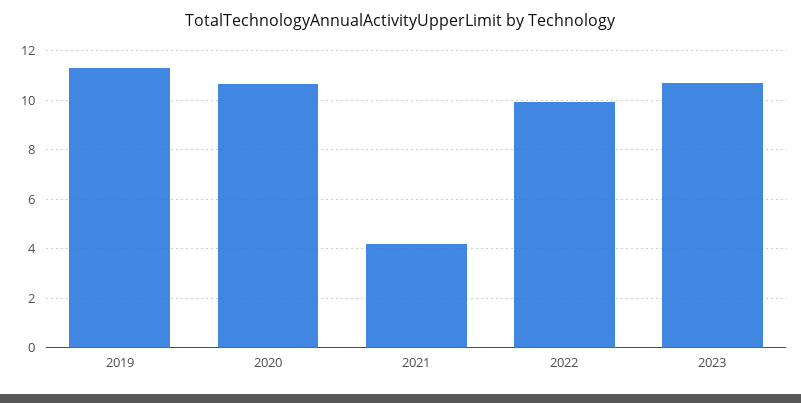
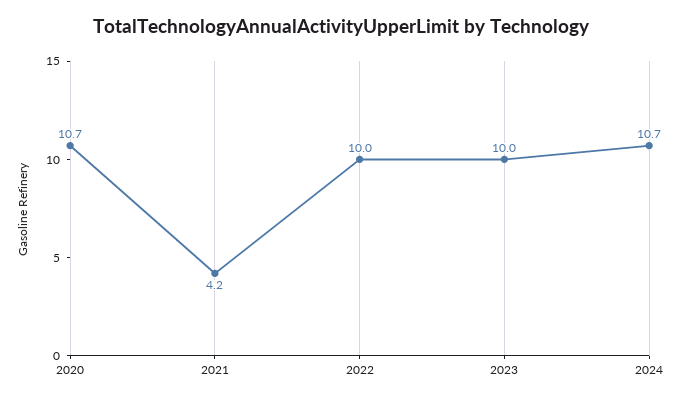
2019: 11.25 -> none
2023: 10.75 -> 10
2024: none -> 10.7

